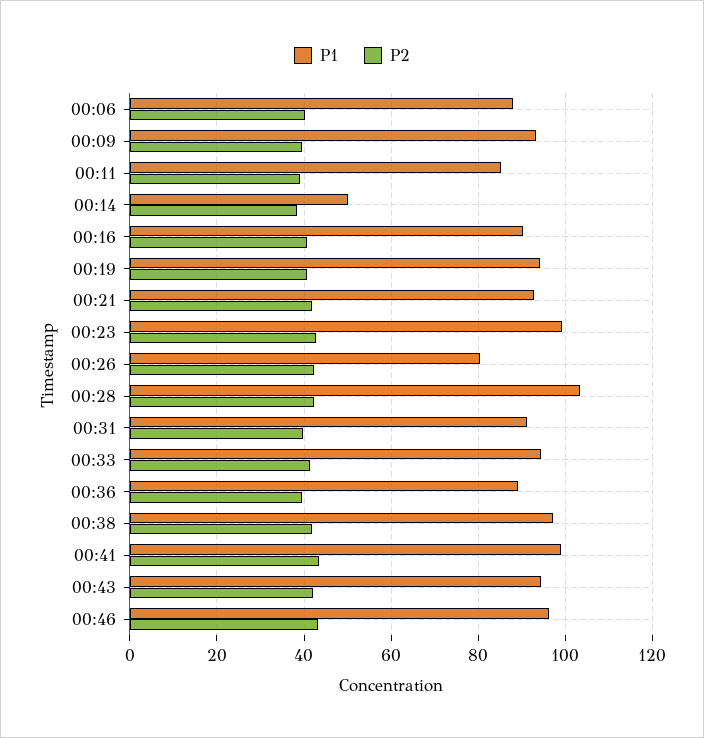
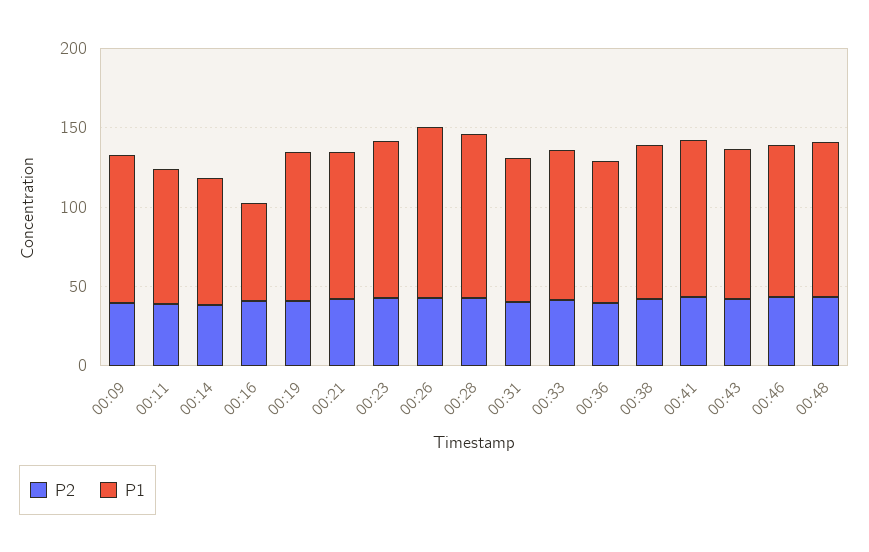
P1, 00:06: 88 -> none
P2, 00:06: 40 -> none
P1, 00:14: 50 -> 80
P1, 00:16: 90 -> 60
P1, 00:26: 80 -> 110
P2, 00:48: none -> 40
P1, 00:48: none -> 100

